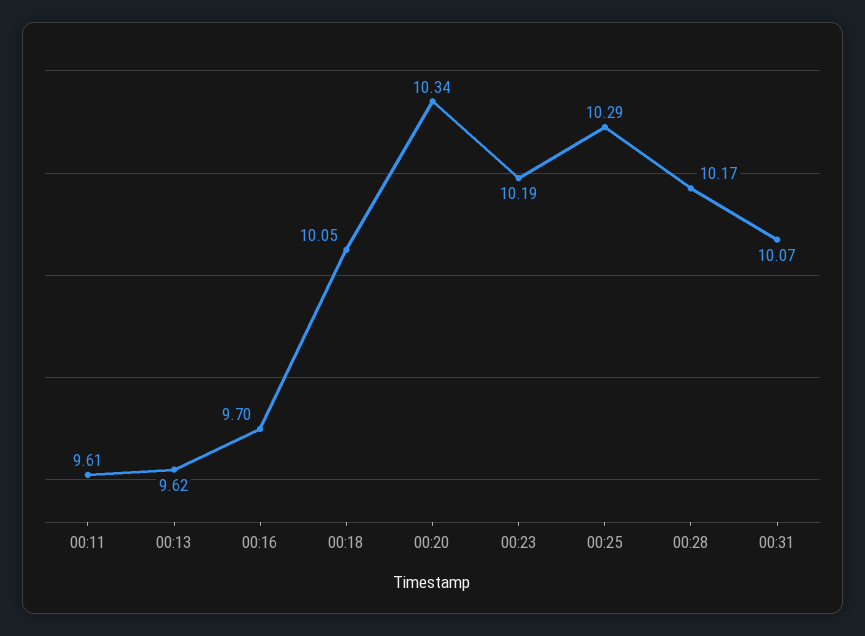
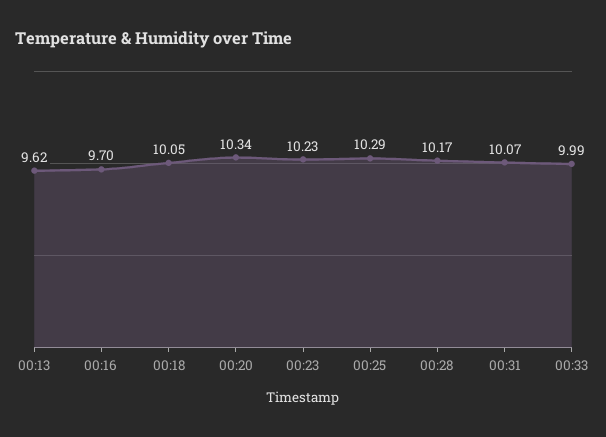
00:11: 9.61 -> none
00:23: 10.19 -> 10.23
00:33: none -> 9.99

